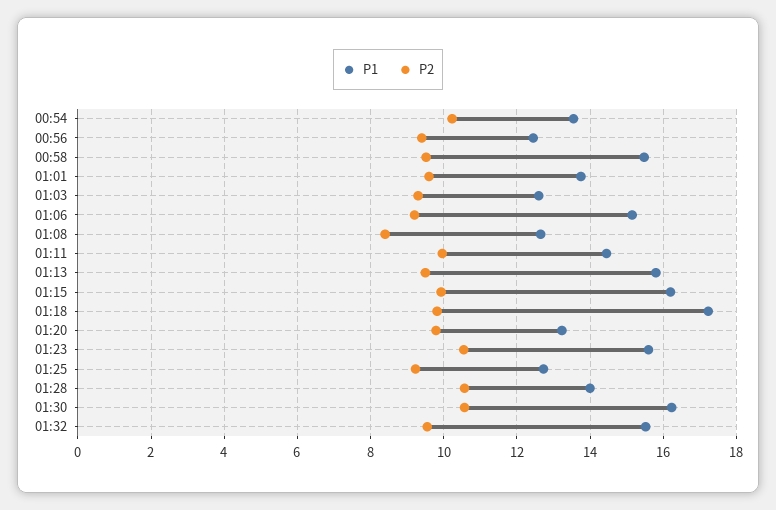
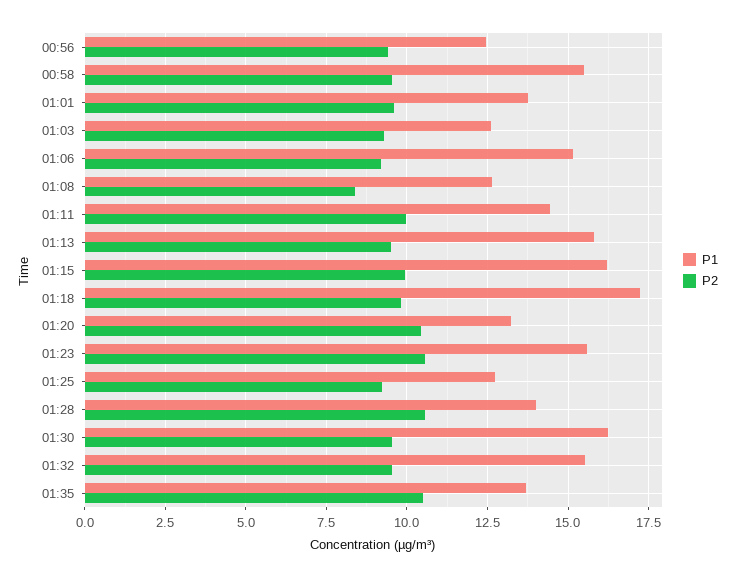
P1, 00:54: 13.6 -> none
P2, 00:54: 10.2 -> none
P2, 01:20: 9.8 -> 10.5
P2, 01:30: 10.6 -> 9.5
P1, 01:35: none -> 13.75
P2, 01:35: none -> 10.5

